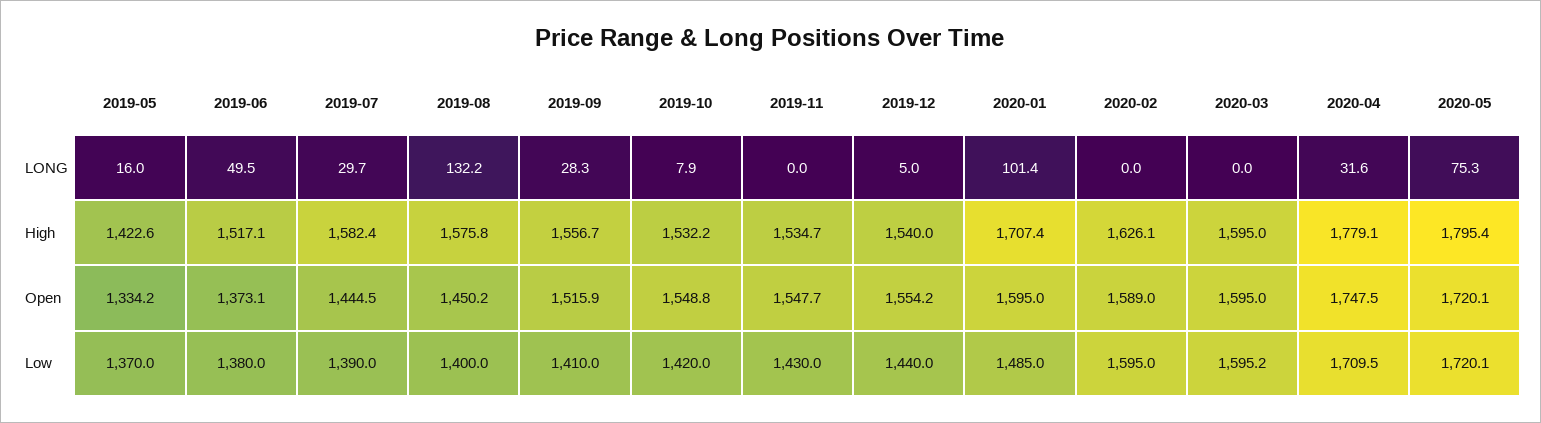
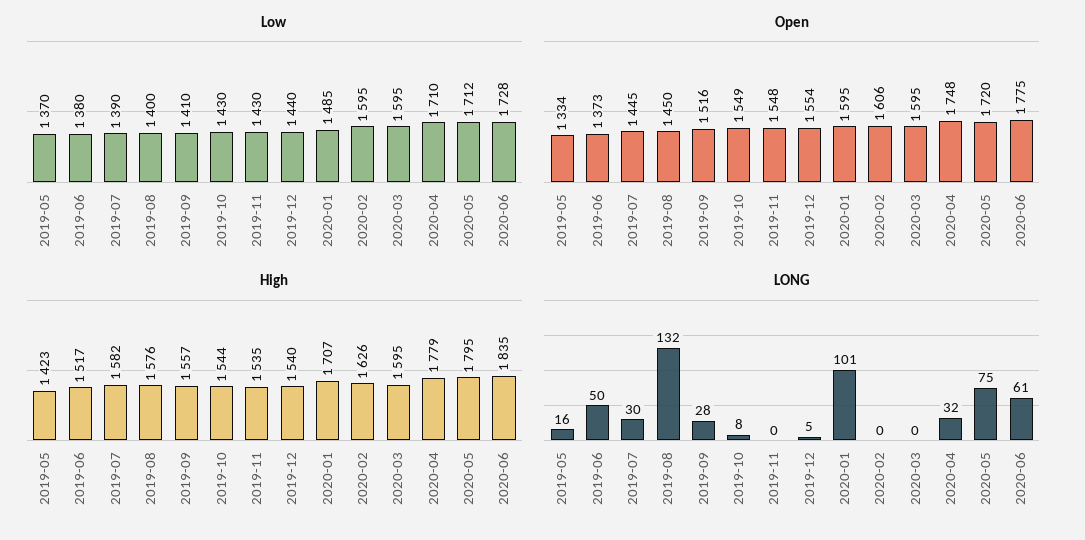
High, 2019-10: 1532.2 -> 1544
Open, 2020-02: 1589 -> 1606
Low, 2019-10: 1420 -> 1430
Low, 2020-05: 1720.1 -> 1712
Low, 2020-06: none -> 1728
Open, 2020-06: none -> 1775
High, 2020-06: none -> 1835
LONG, 2020-06: none -> 61

